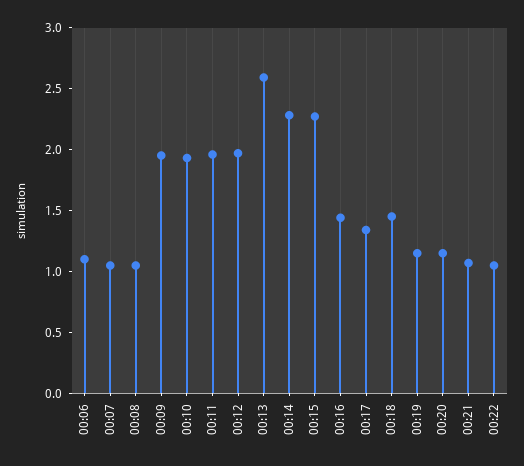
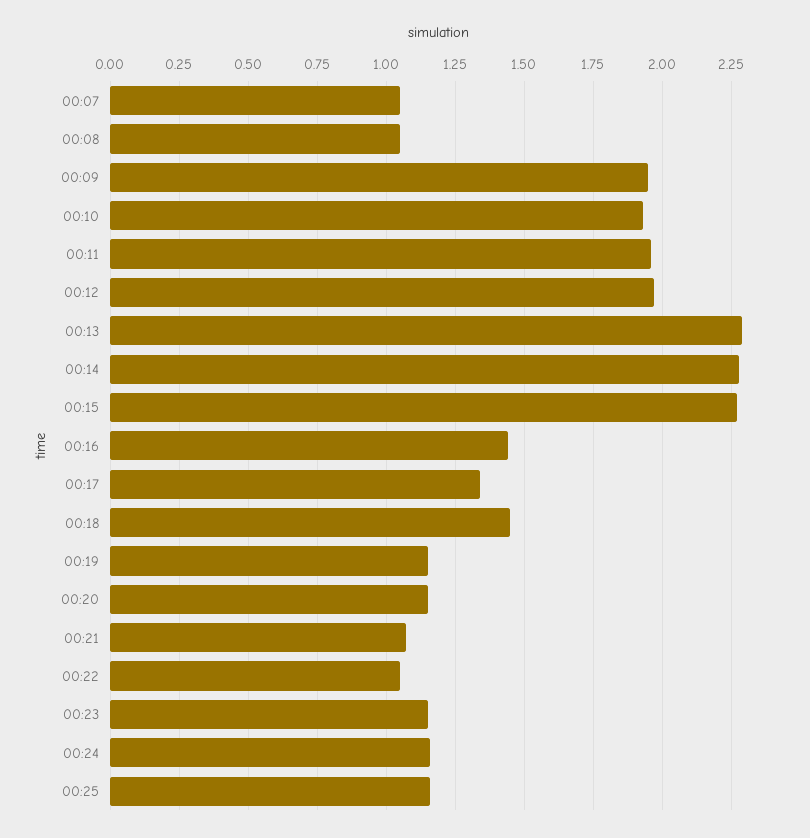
00:06: 1.1 -> none
00:13: 2.6 -> 2.3
00:23: none -> 1.15
00:24: none -> 1.15
00:25: none -> 1.15

